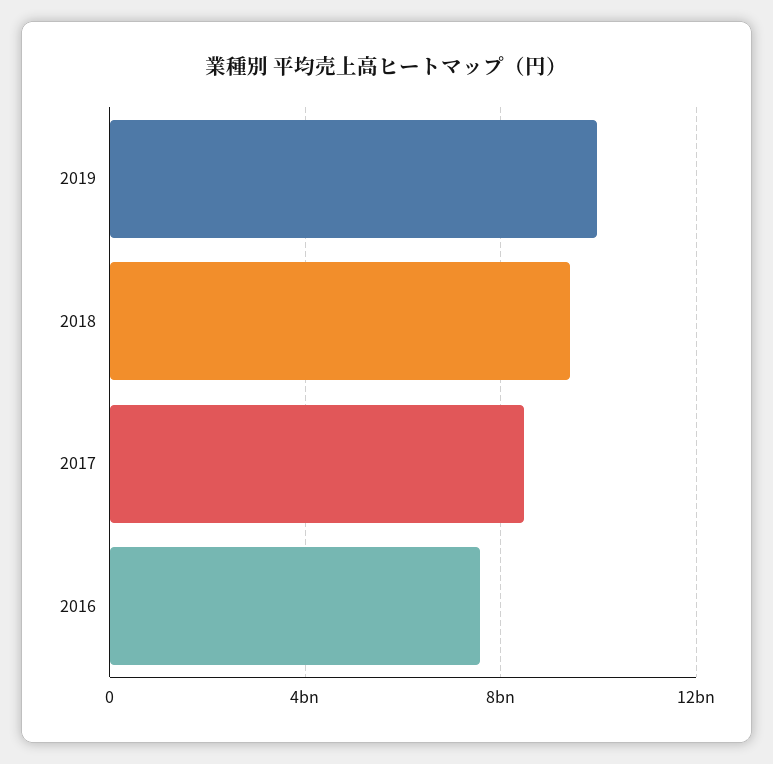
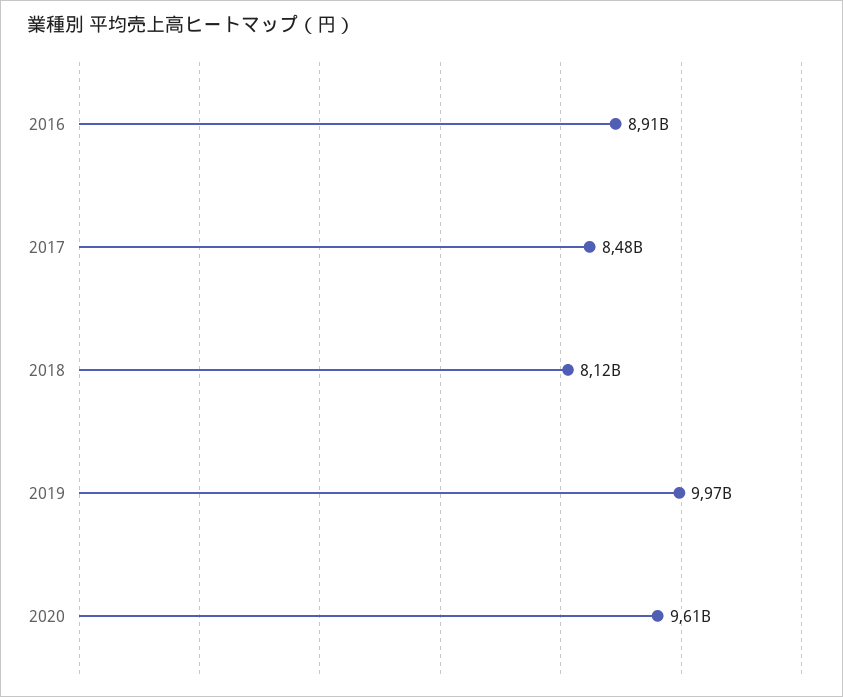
2018: 9500000000 -> 8120000000
2016: 7500000000 -> 8910000000
2020: none -> 9610000000

